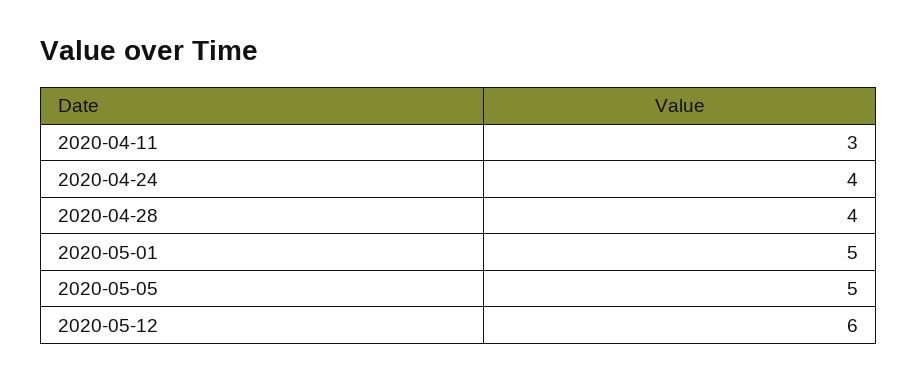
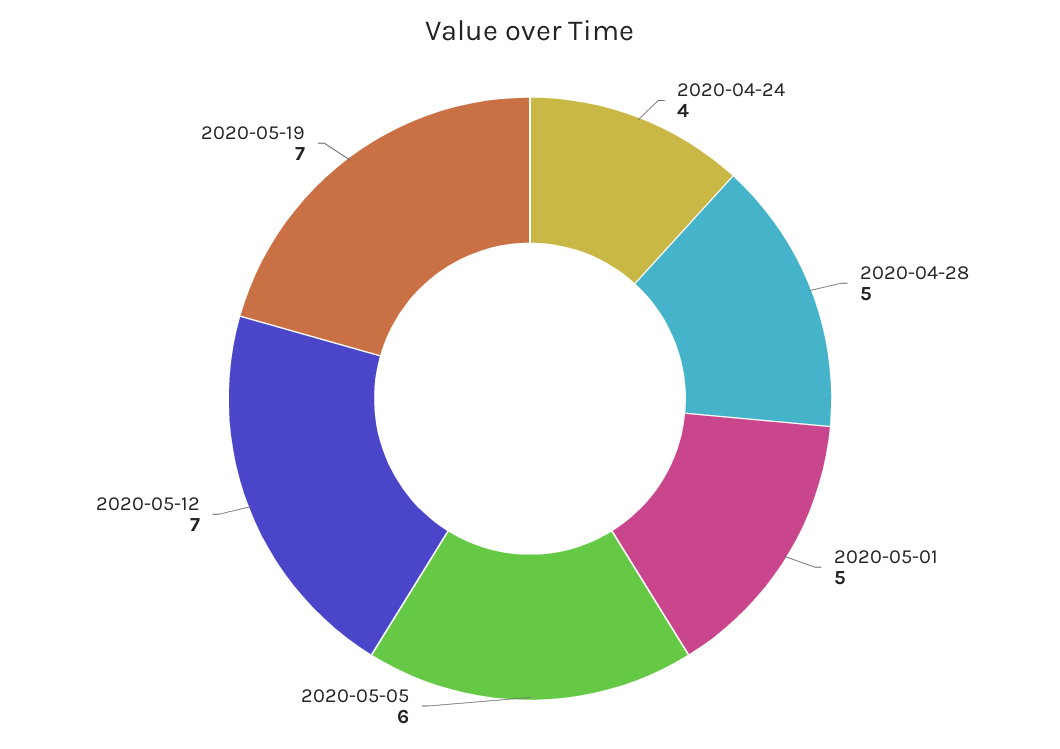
2020-04-11: 3 -> none
2020-04-28: 4 -> 5
2020-05-05: 5 -> 6
2020-05-12: 6 -> 7
2020-05-19: none -> 7

